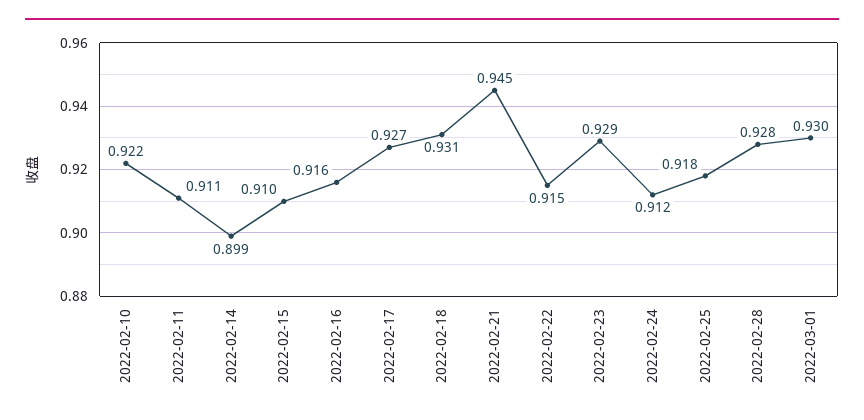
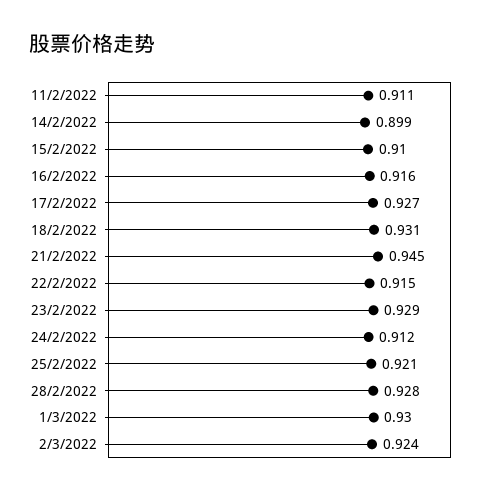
2022-02-10: 0.922 -> none
2022-02-25: 0.918 -> 0.921
2/3/2022: none -> 0.924

